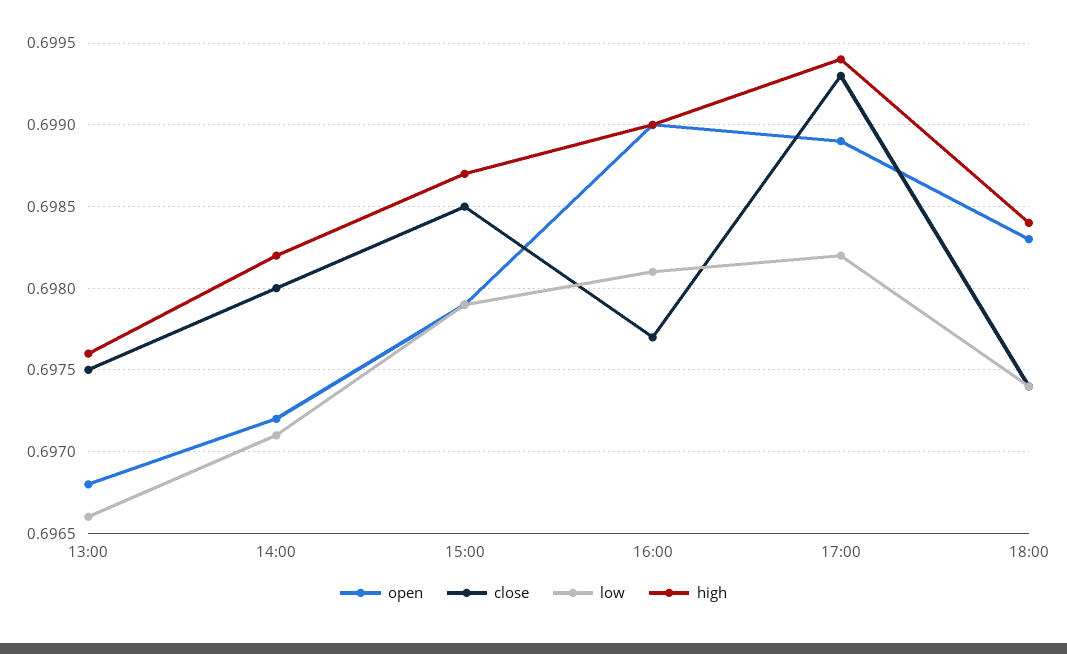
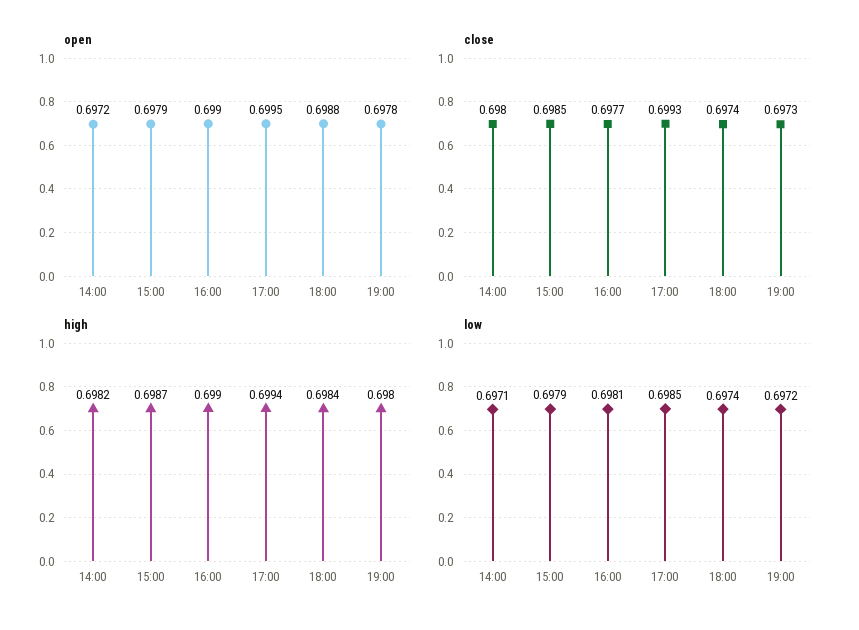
open, 13:00: 0.6968 -> none
close, 13:00: 0.6975 -> none
low, 13:00: 0.6966 -> none
high, 13:00: 0.6976 -> none
open, 17:00: 0.6989 -> 0.6995
low, 17:00: 0.6982 -> 0.6985
open, 18:00: 0.6983 -> 0.6988
open, 19:00: none -> 0.6978
close, 19:00: none -> 0.6973
high, 19:00: none -> 0.698
low, 19:00: none -> 0.6972

